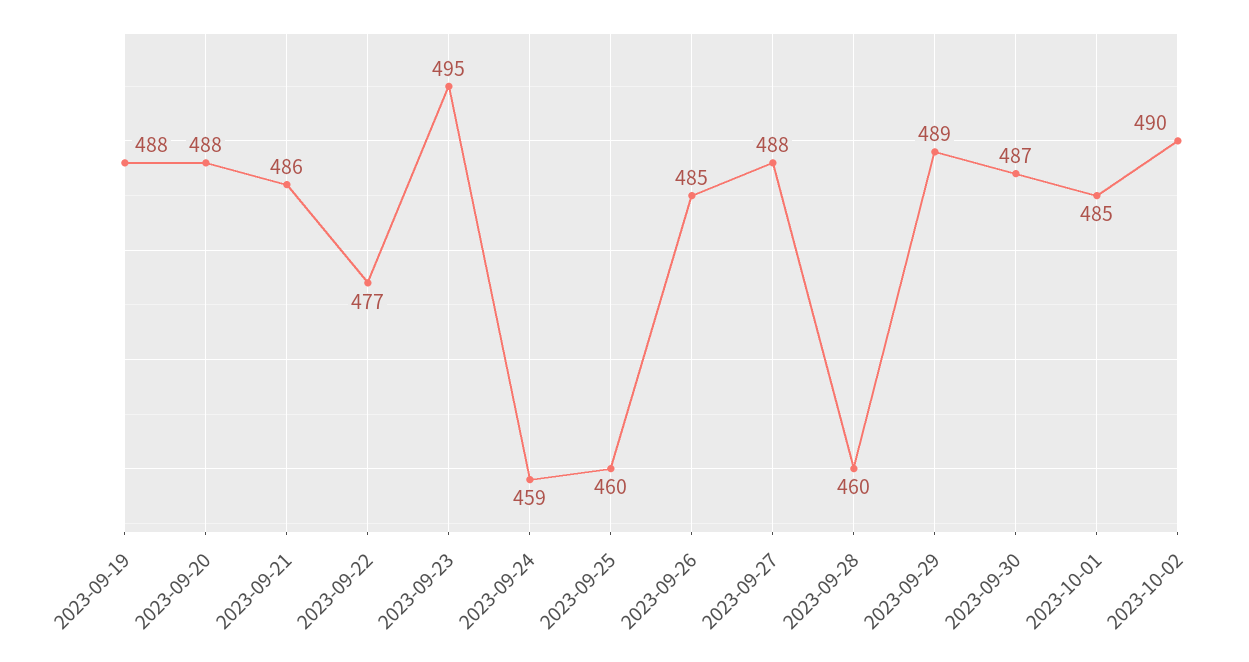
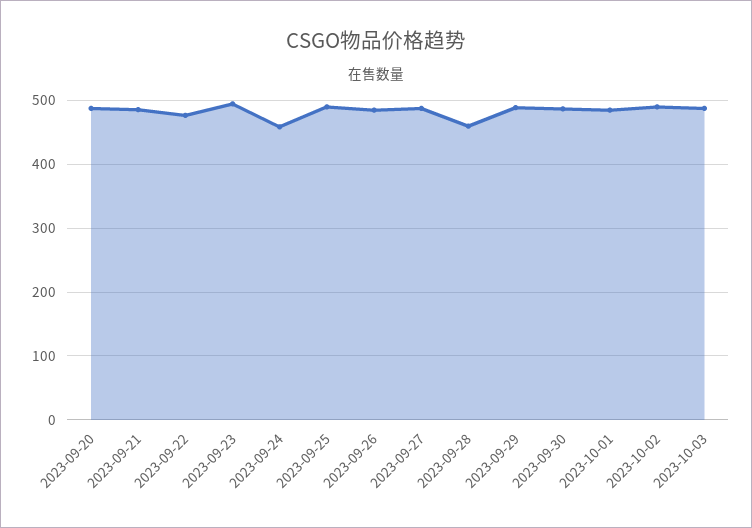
2023-09-19: 488 -> none
2023-09-25: 460 -> 490
2023-10-03: none -> 490

